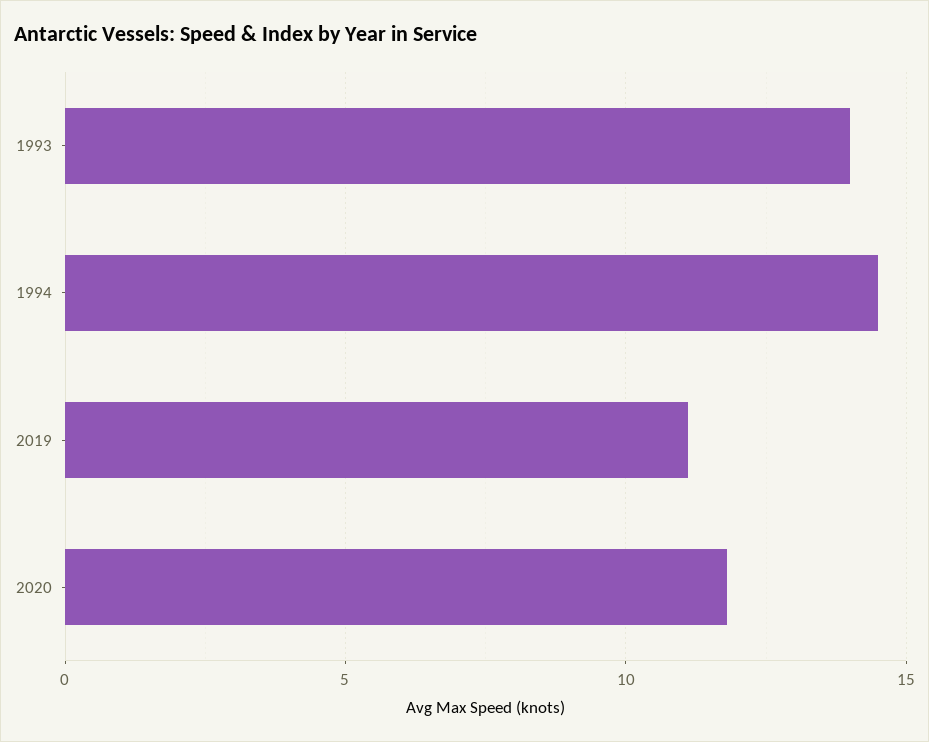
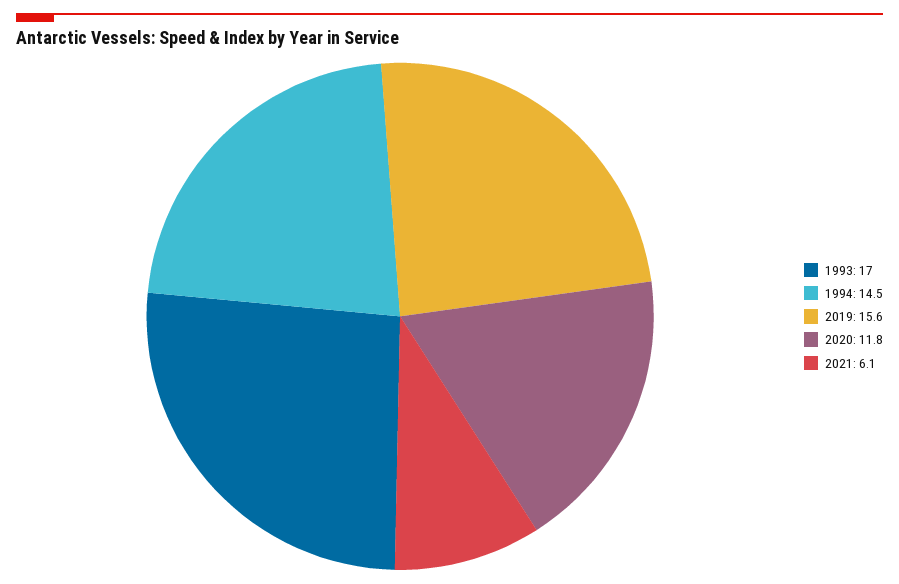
1993: 14 -> 17
2019: 11 -> 15.6
2021: none -> 6.1

